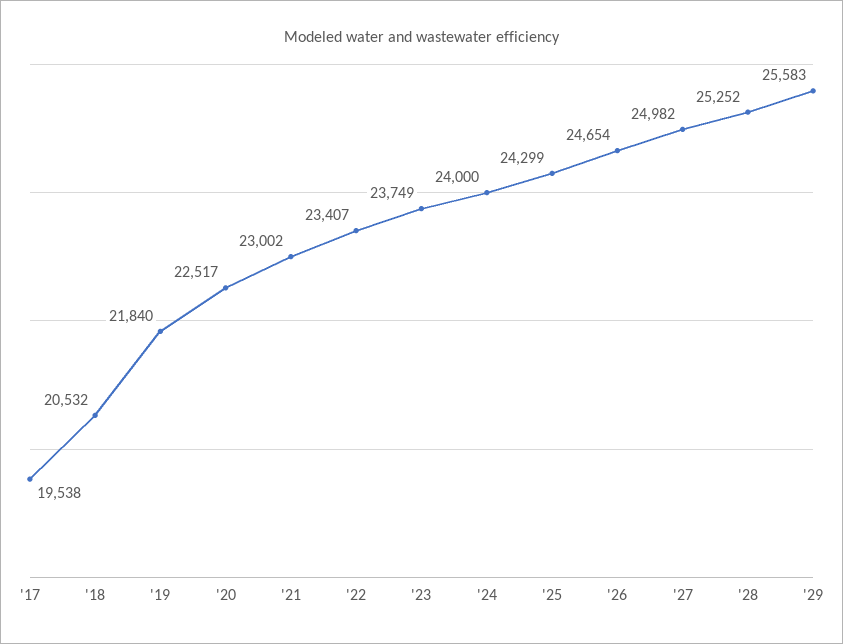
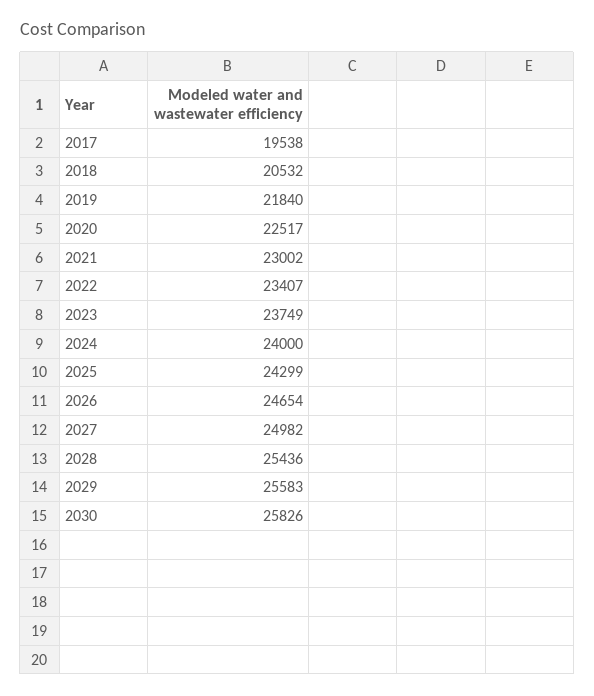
'28: 25252 -> 25436
2030: none -> 25826

